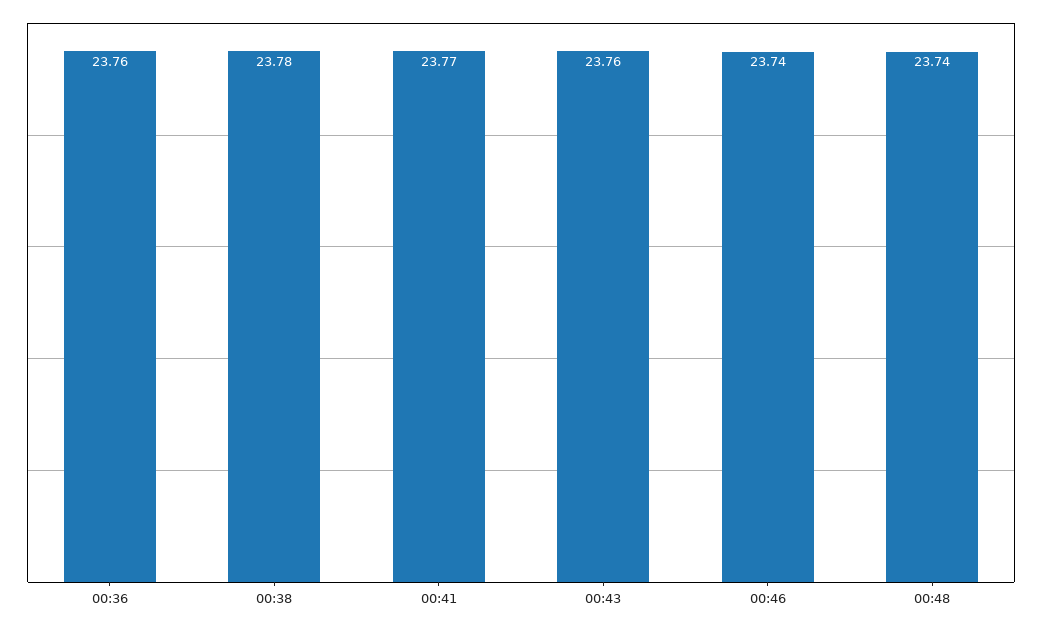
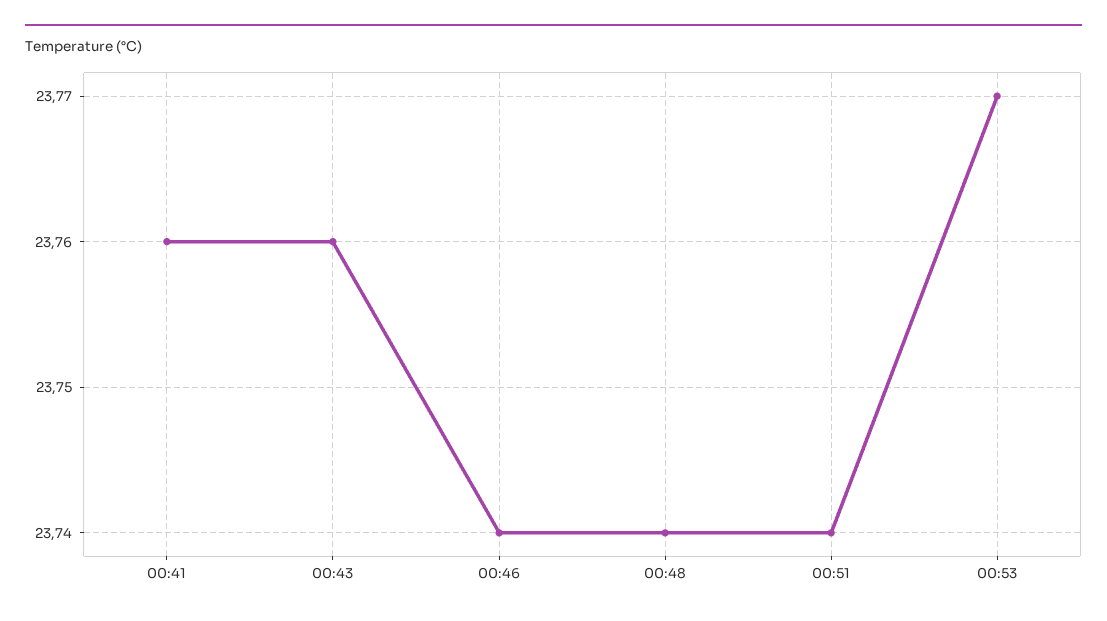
00:36: 23.76 -> none
00:38: 23.78 -> none
00:41: 23.77 -> 23.76
00:51: none -> 23.74
00:53: none -> 23.77

